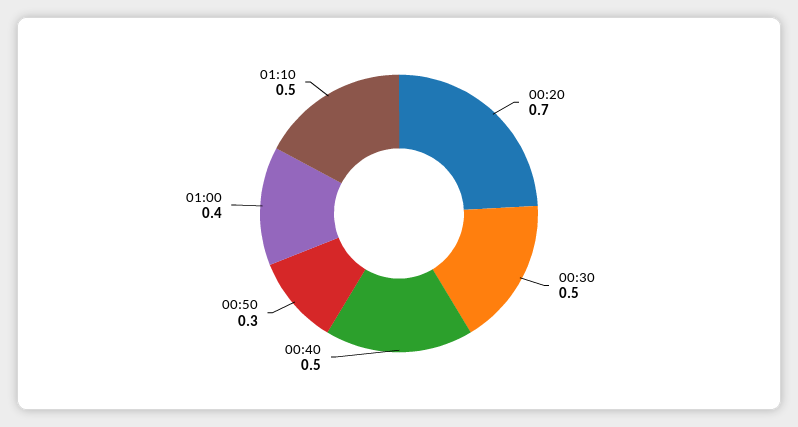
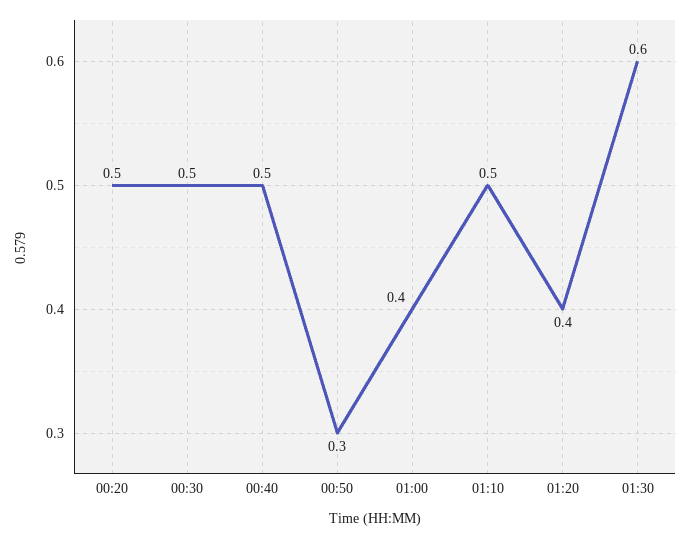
00:20: 0.7 -> 0.5
01:20: none -> 0.4
01:30: none -> 0.6

